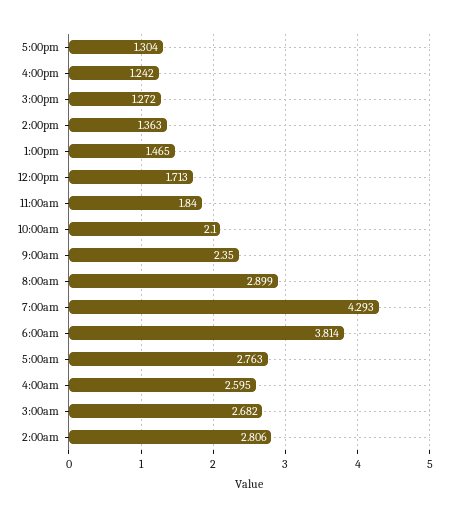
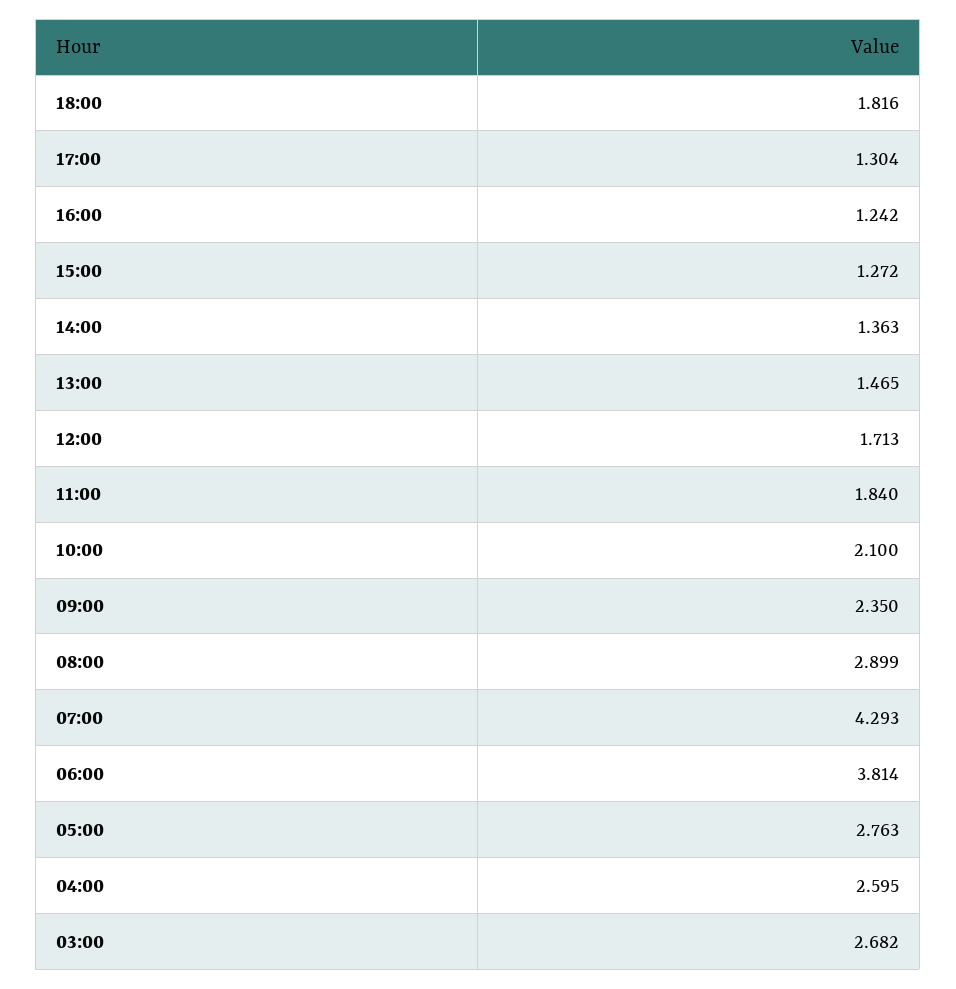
2:00am: 2.806 -> none
18:00: none -> 1.816

